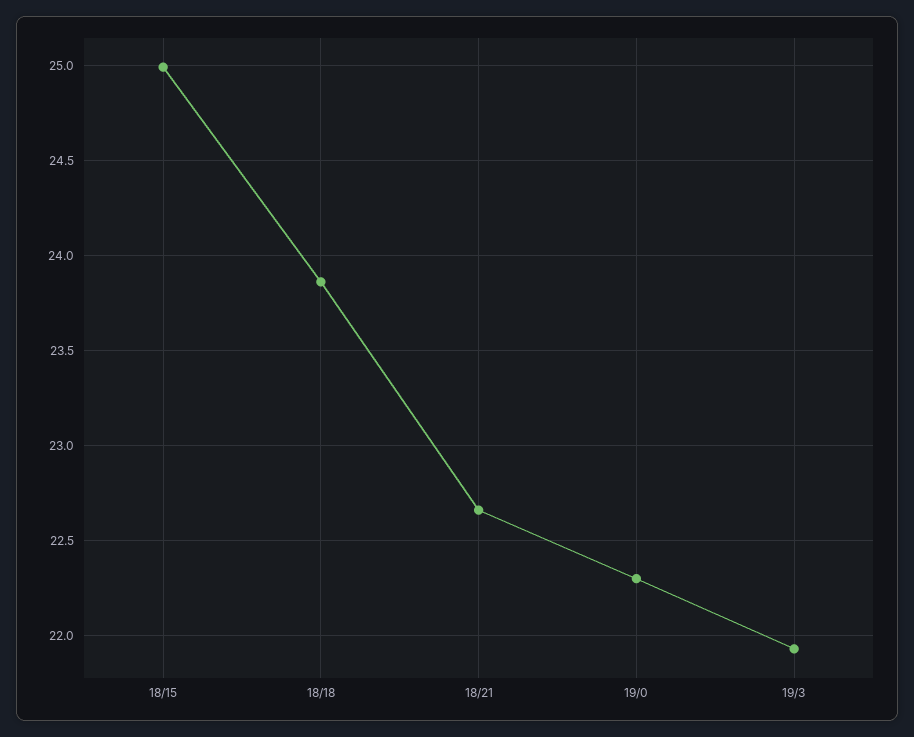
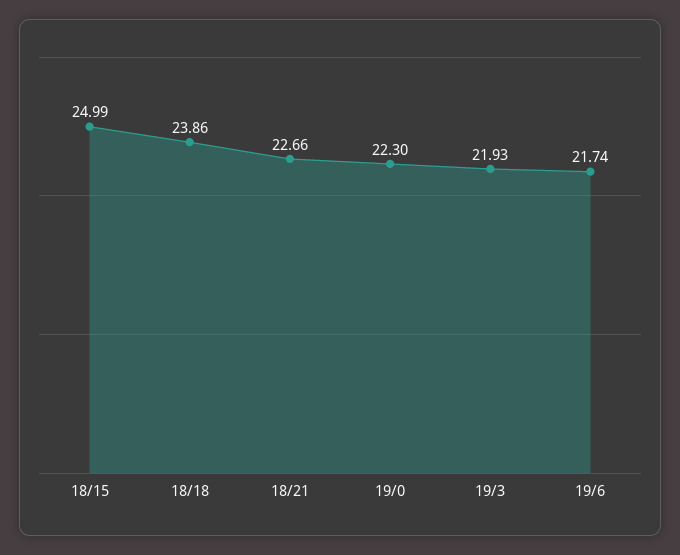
19/6: none -> 21.74

